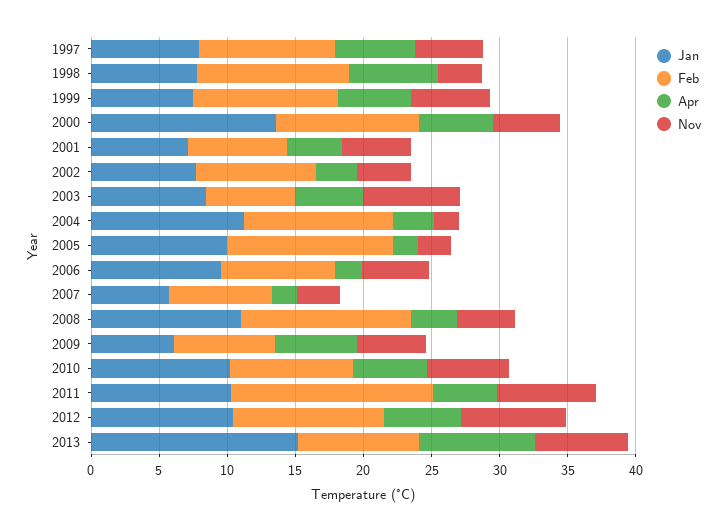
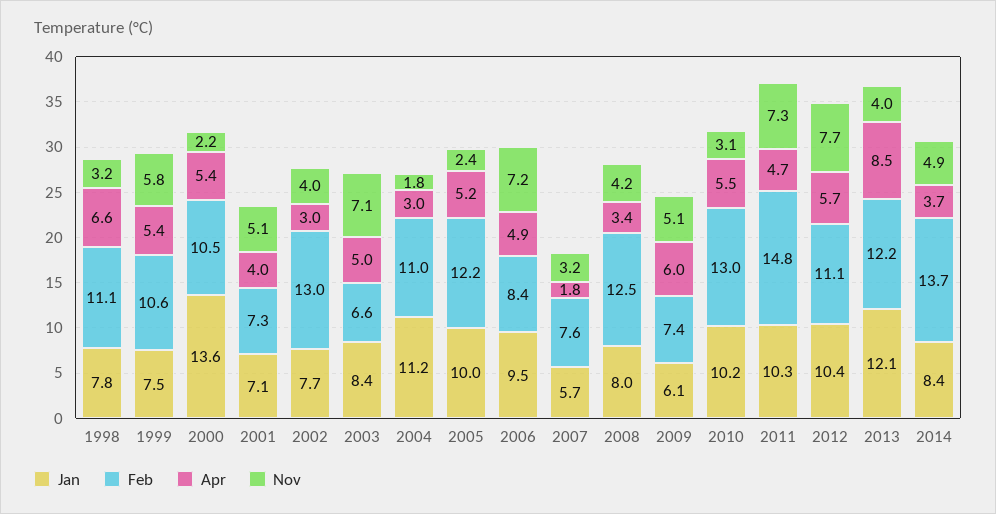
Jan, 1997: 8 -> none
Feb, 1997: 10 -> none
Apr, 1997: 6 -> none
Nov, 1997: 5 -> none
Nov, 2000: 5 -> 2.2
Feb, 2002: 9 -> 13
Apr, 2005: 2 -> 5.2
Apr, 2006: 2 -> 4.9
Nov, 2006: 5 -> 7.2
Jan, 2008: 11 -> 8
Feb, 2010: 9 -> 13
Nov, 2010: 6 -> 3.1
Jan, 2013: 15 -> 12.1
Feb, 2013: 9 -> 12.2
Nov, 2013: 7 -> 4
Jan, 2014: none -> 8.4
Feb, 2014: none -> 13.7
Apr, 2014: none -> 3.7
Nov, 2014: none -> 4.9

